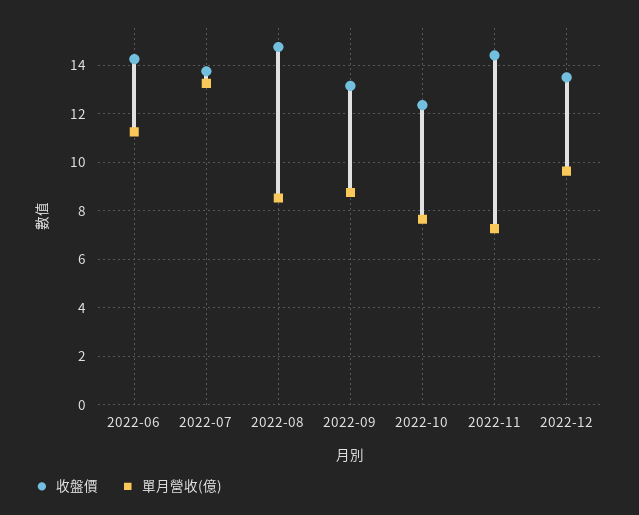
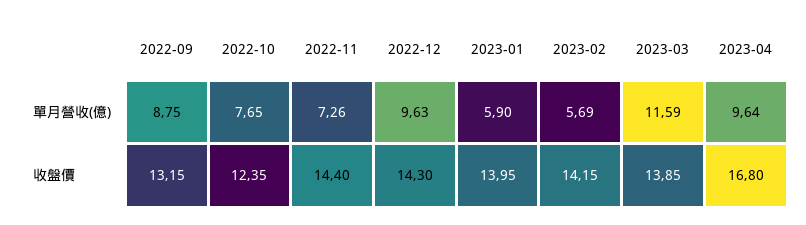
收盤價, 2022-06: 14.25 -> none
單月營收(億), 2022-06: 11.25 -> none
收盤價, 2022-07: 13.75 -> none
單月營收(億), 2022-07: 13.25 -> none
收盤價, 2022-08: 14.75 -> none
單月營收(億), 2022-08: 8.5 -> none
收盤價, 2022-12: 13.5 -> 14.3
單月營收(億), 2023-01: none -> 5.9
單月營收(億), 2023-02: none -> 5.69
單月營收(億), 2023-03: none -> 11.59
單月營收(億), 2023-04: none -> 9.64
收盤價, 2023-01: none -> 13.95
收盤價, 2023-02: none -> 14.15
收盤價, 2023-03: none -> 13.85
收盤價, 2023-04: none -> 16.8

